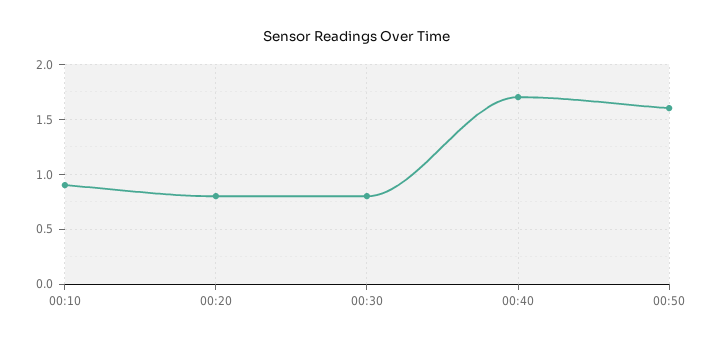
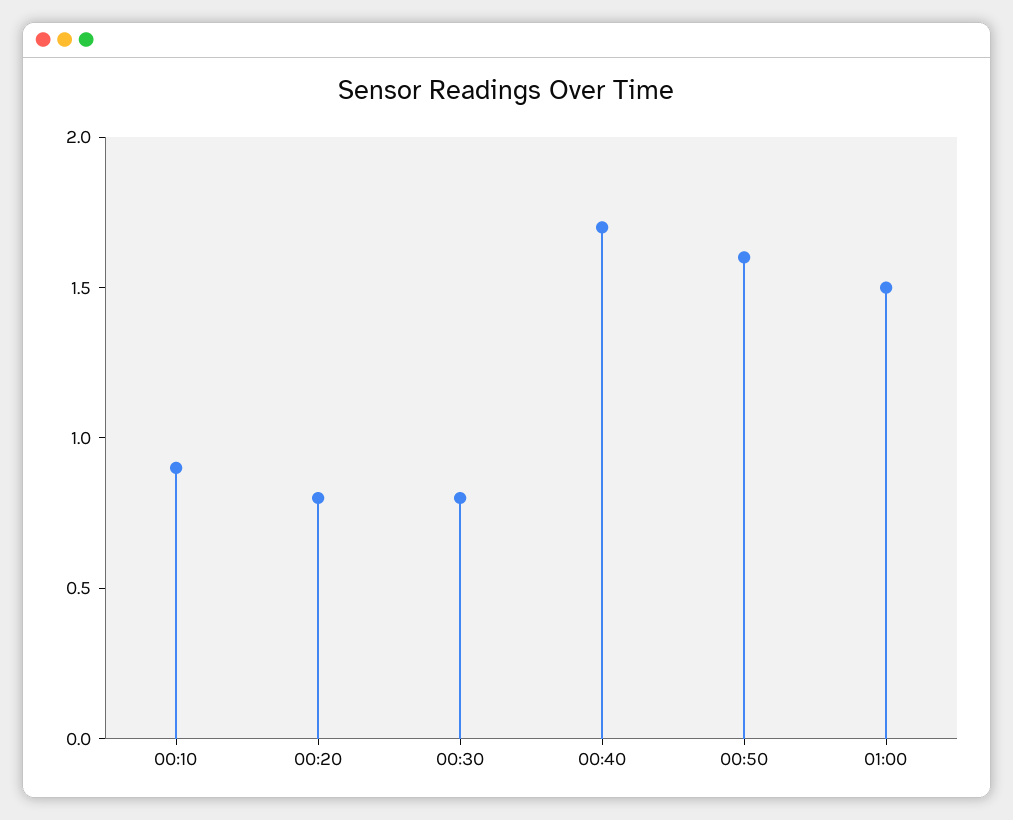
01:00: none -> 1.5

